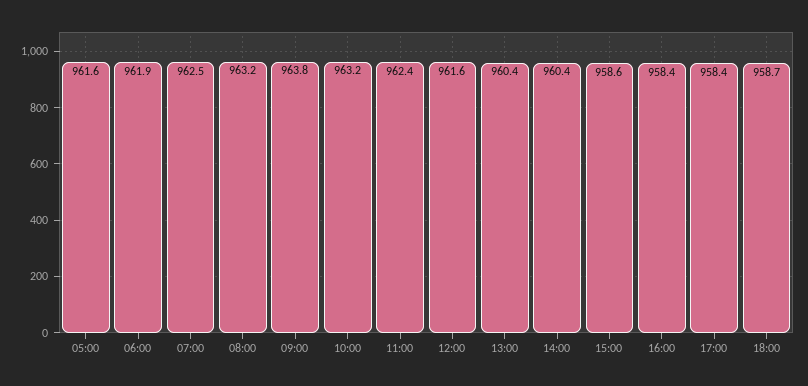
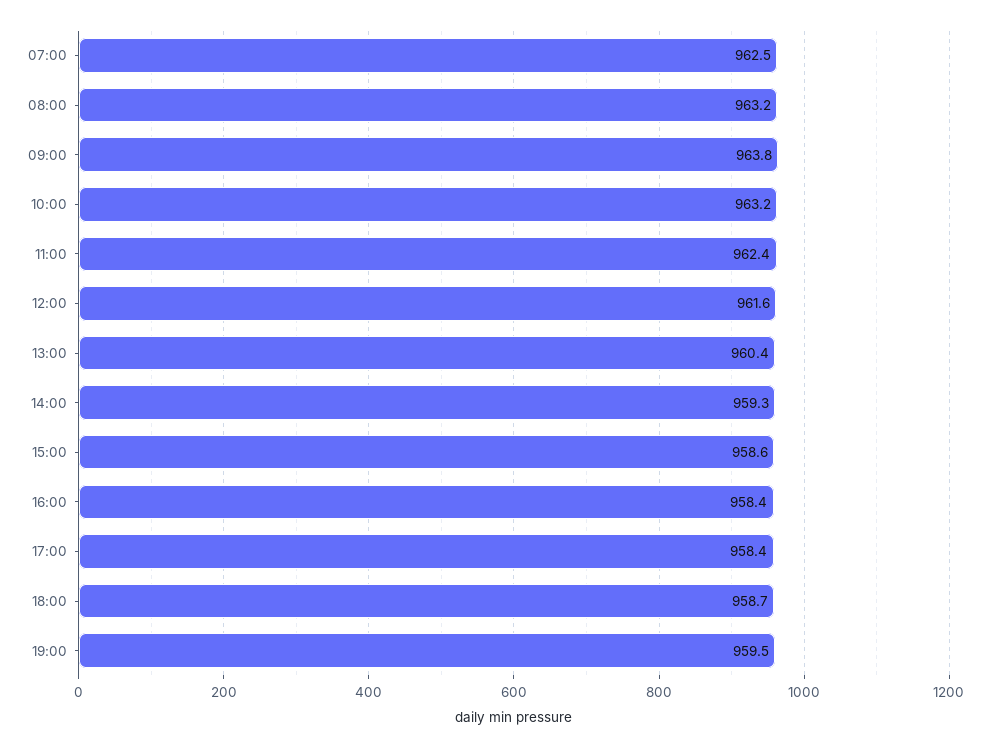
05:00: 961.6 -> none
06:00: 961.9 -> none
14:00: 960.4 -> 959.3
19:00: none -> 959.5

